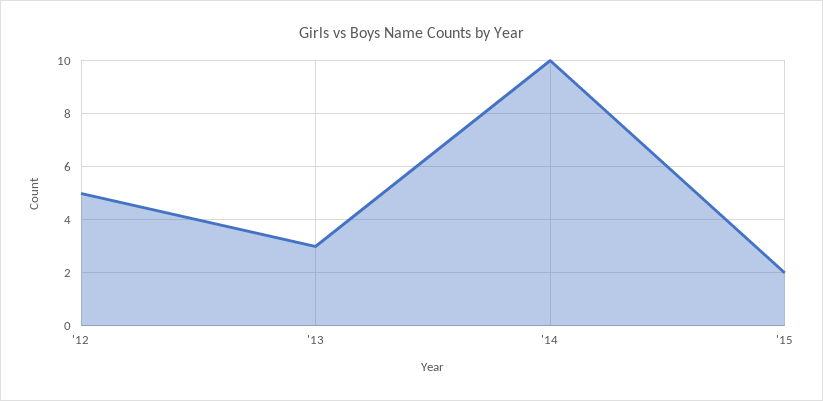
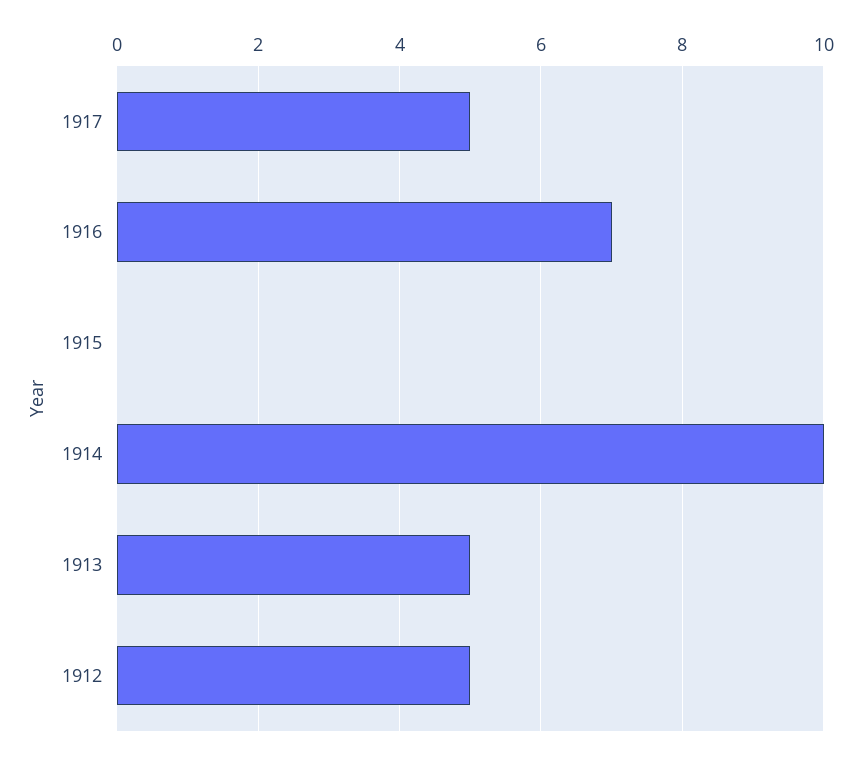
'13: 3 -> 5
'15: 2 -> 0
1917: none -> 5
1916: none -> 7

